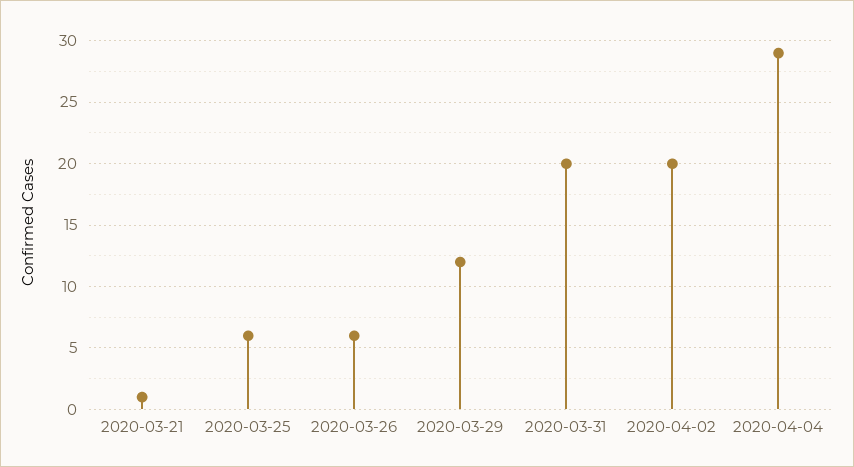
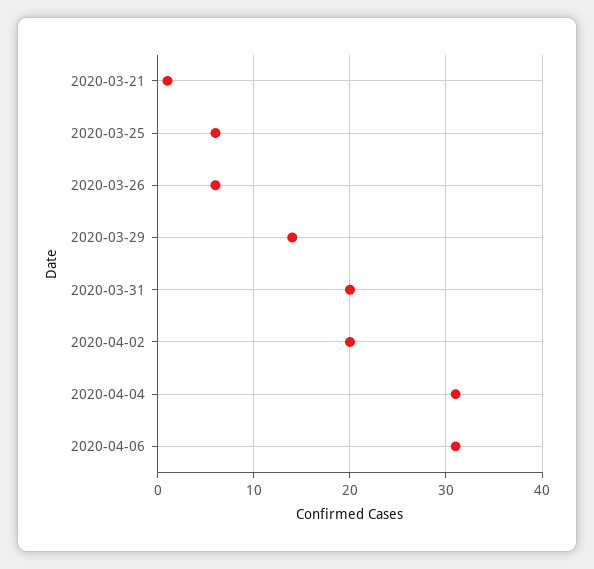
2020-03-29: 12 -> 14
2020-04-04: 29 -> 31
2020-04-06: none -> 31

